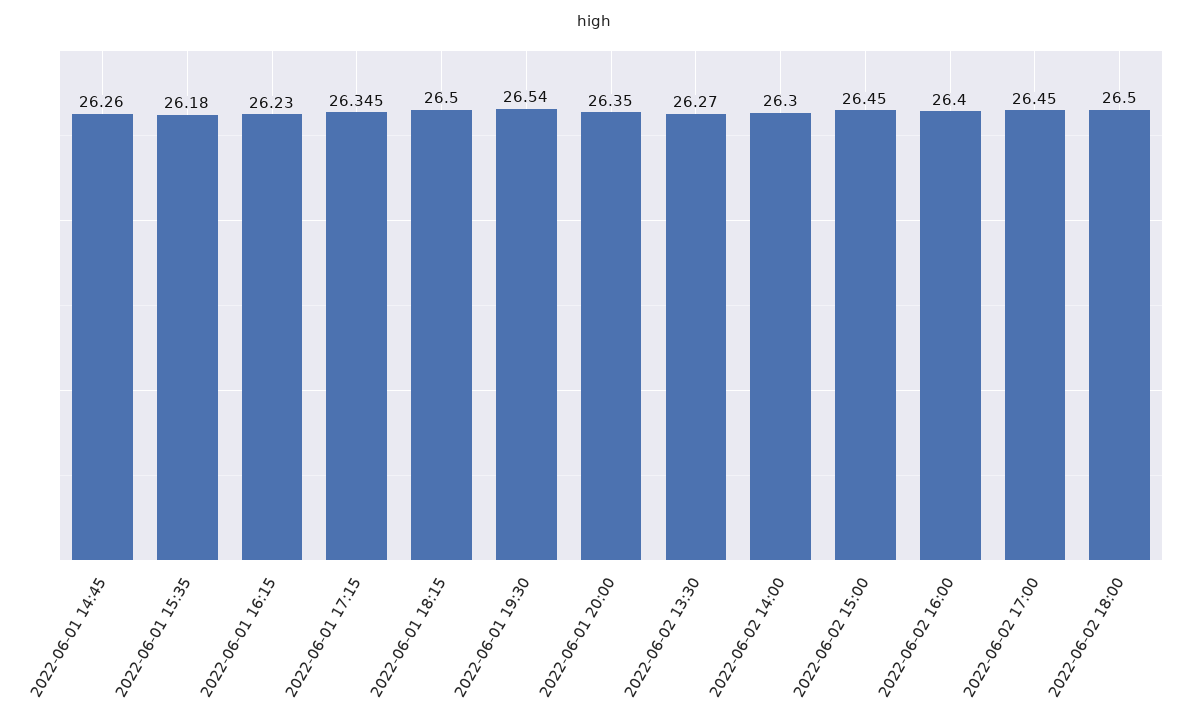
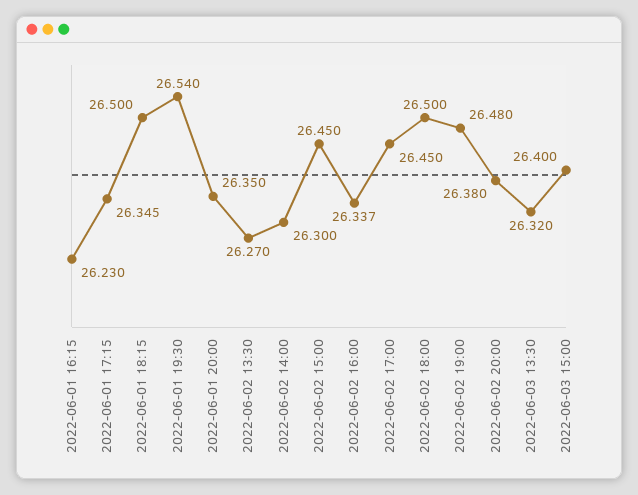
2022-06-01 14:45: 26.26 -> none
2022-06-01 15:35: 26.18 -> none
2022-06-02 16:00: 26.4 -> 26.337
2022-06-02 19:00: none -> 26.48
2022-06-02 20:00: none -> 26.38
2022-06-03 13:30: none -> 26.32
2022-06-03 15:00: none -> 26.4

